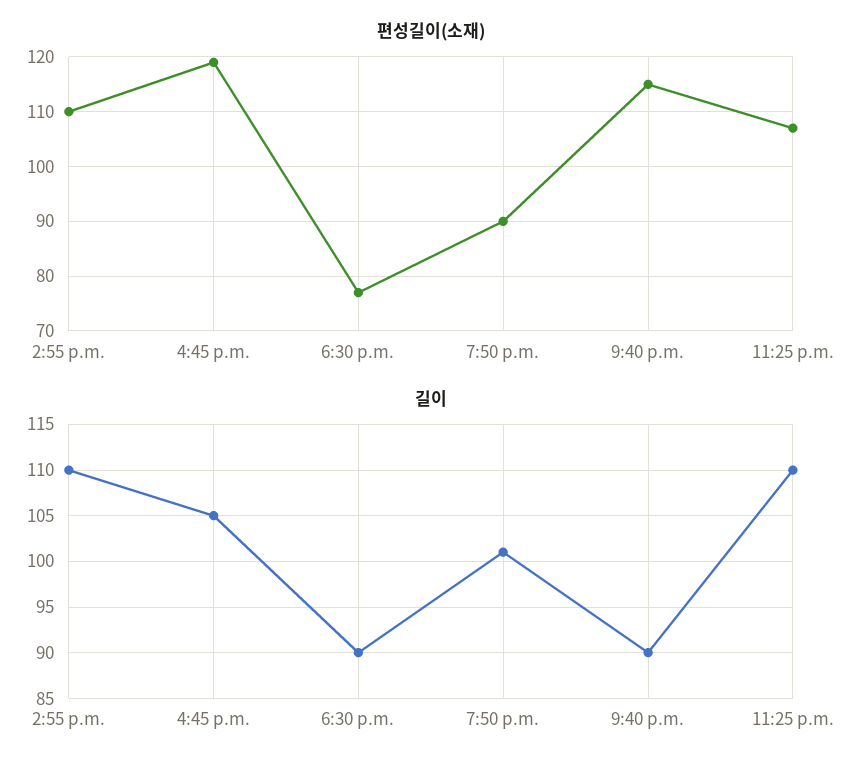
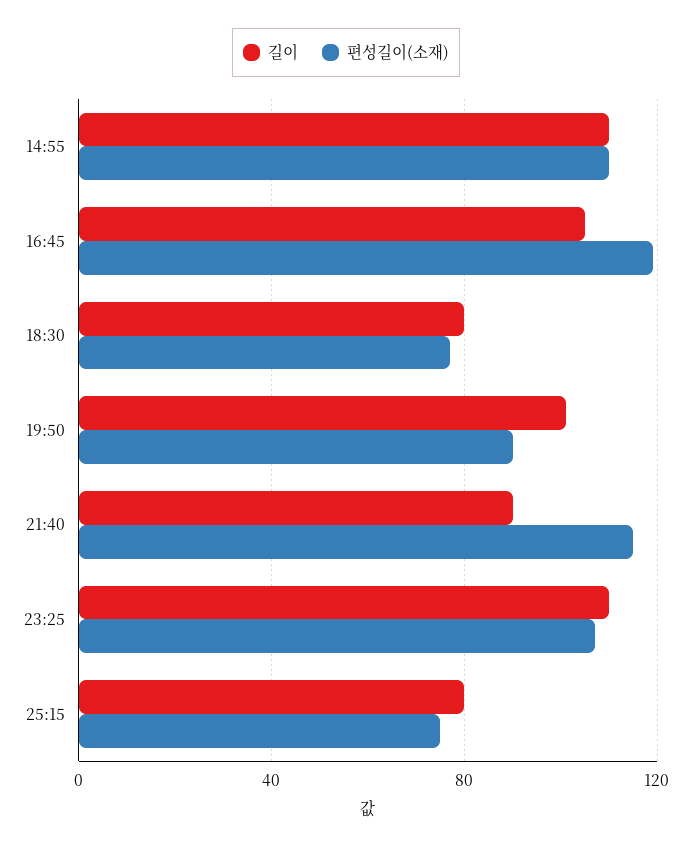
길이, 6:30 p.m.: 90 -> 80
길이, 25:15: none -> 80
편성길이(소재), 25:15: none -> 75

